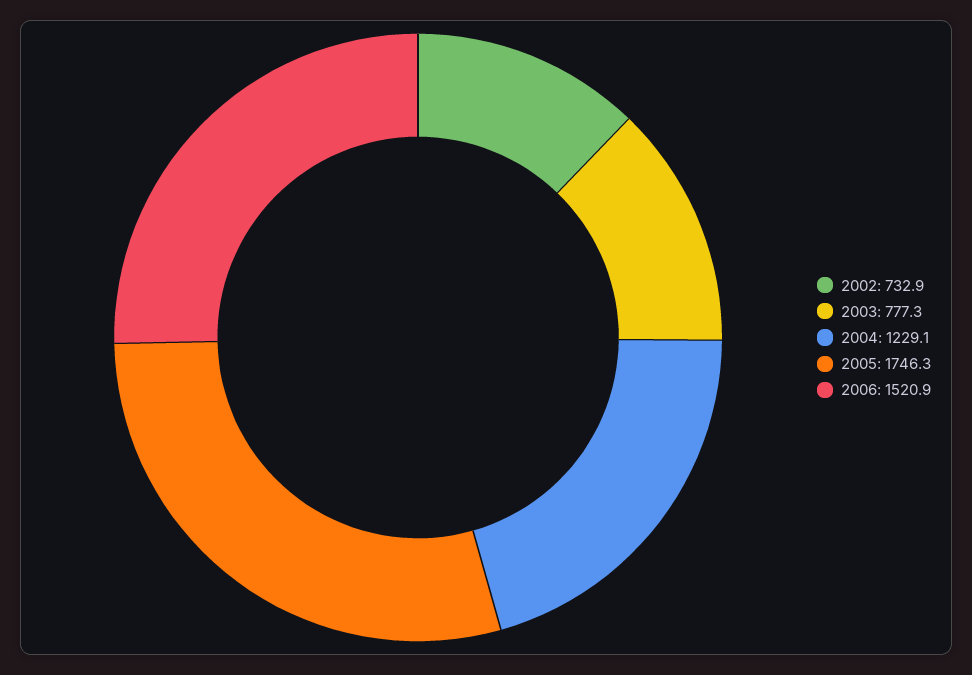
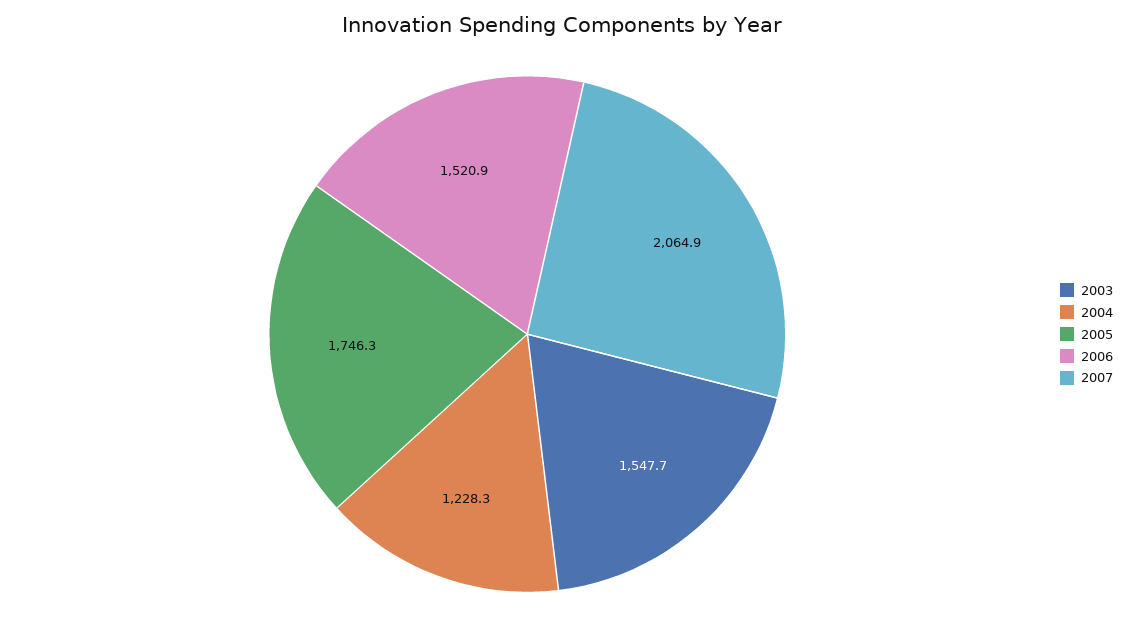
2002: 732.9 -> none
2003: 777.3 -> 1547.7
2004: 1229.1 -> 1228.3
2007: none -> 2064.9

